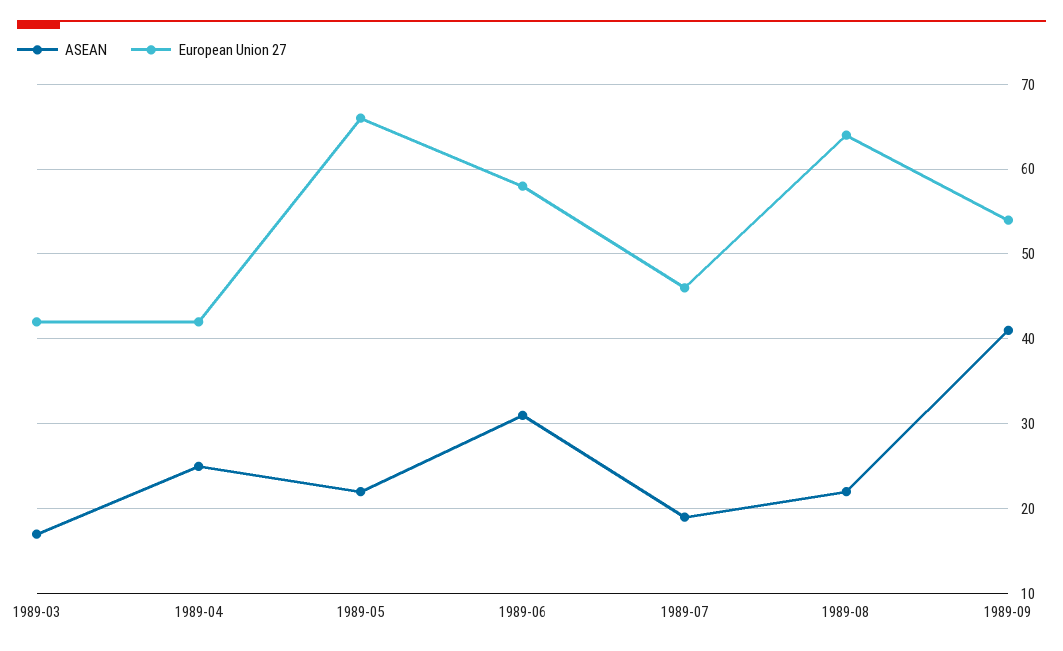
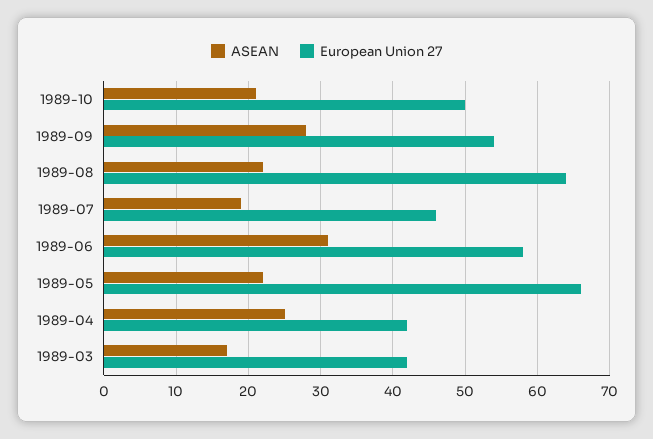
ASEAN, 1989-09: 41 -> 28
ASEAN, 1989-10: none -> 21
European Union 27, 1989-10: none -> 50

